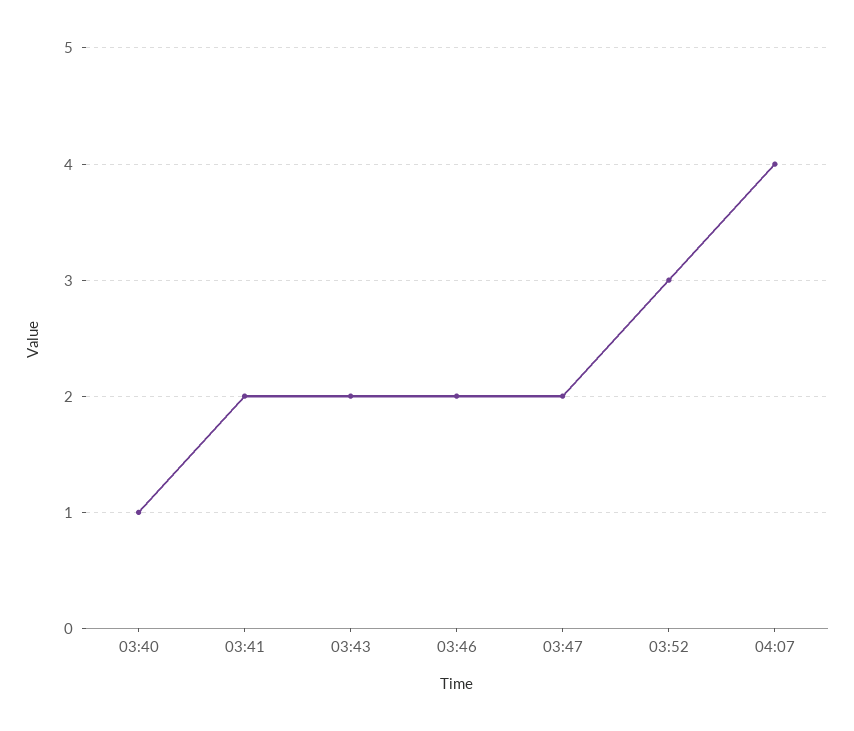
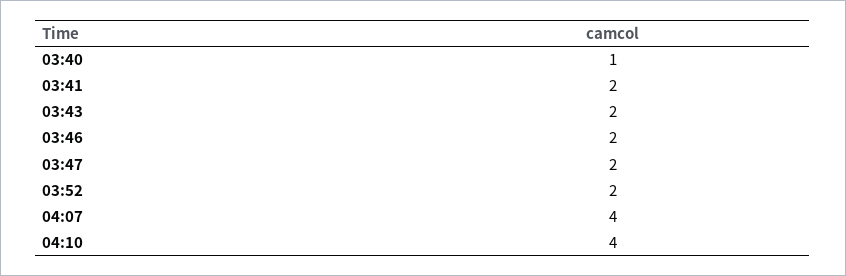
03:52: 3 -> 2
04:10: none -> 4

